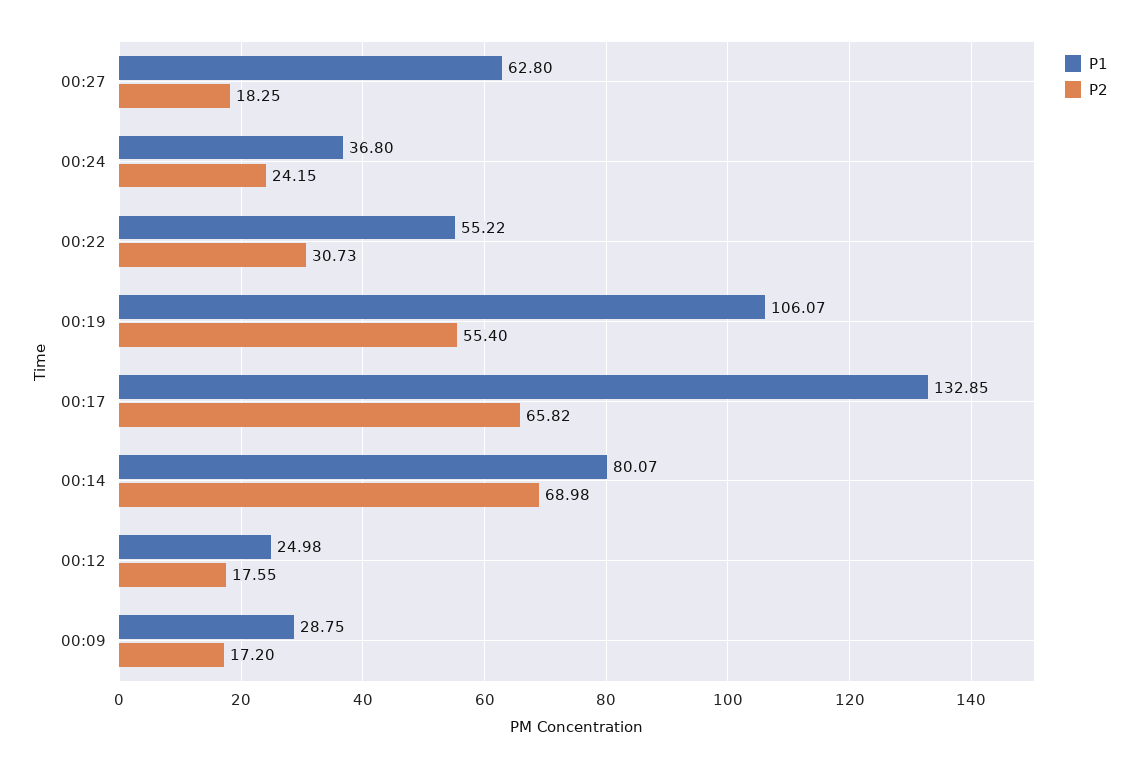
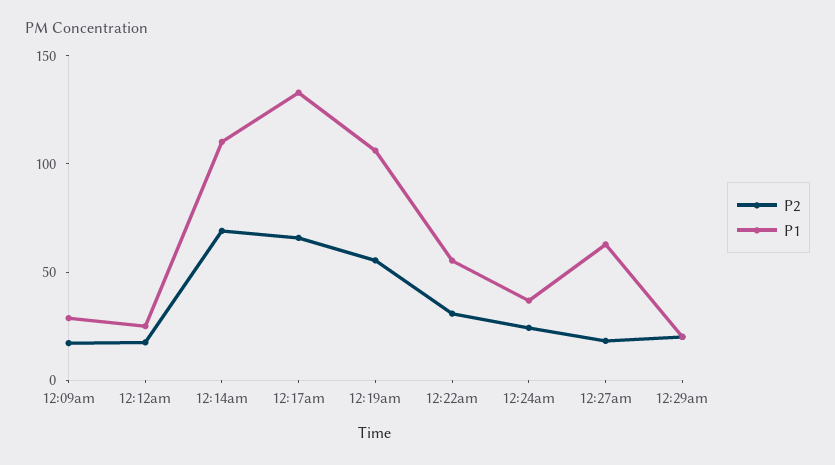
P1, 00:14: 80.07 -> 110
P2, 12:29am: none -> 20
P1, 12:29am: none -> 20

